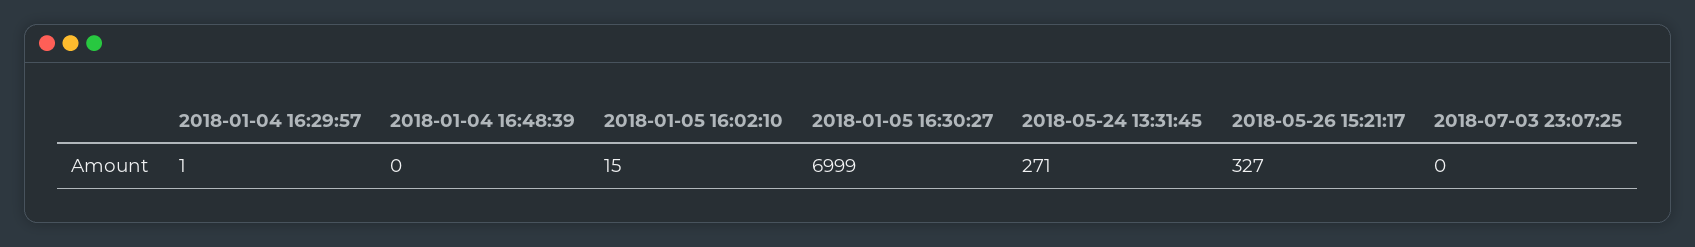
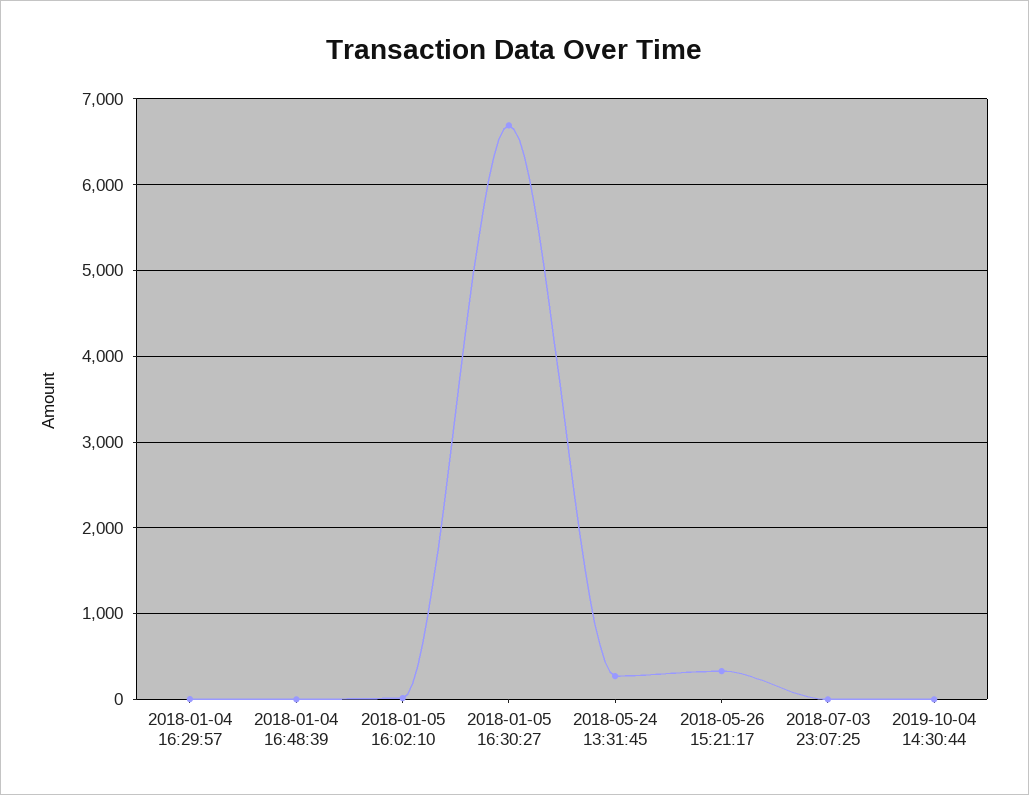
2018-01-05 16:30:27: 6999 -> 6700
2019-10-04 14:30:44: none -> 0

